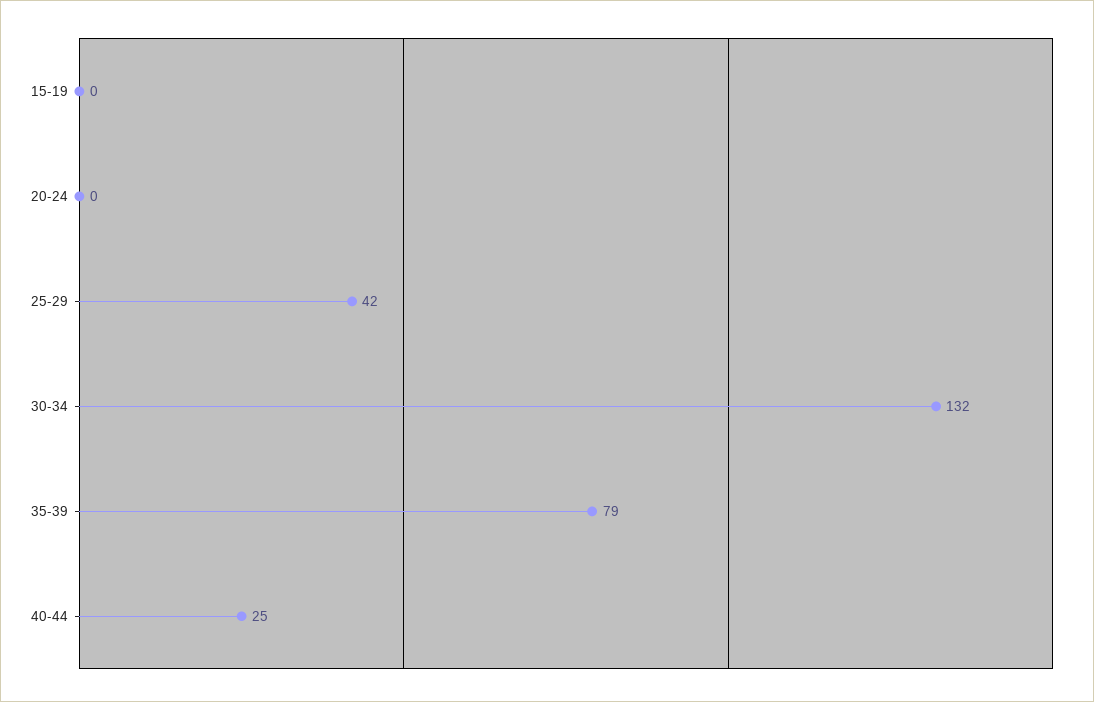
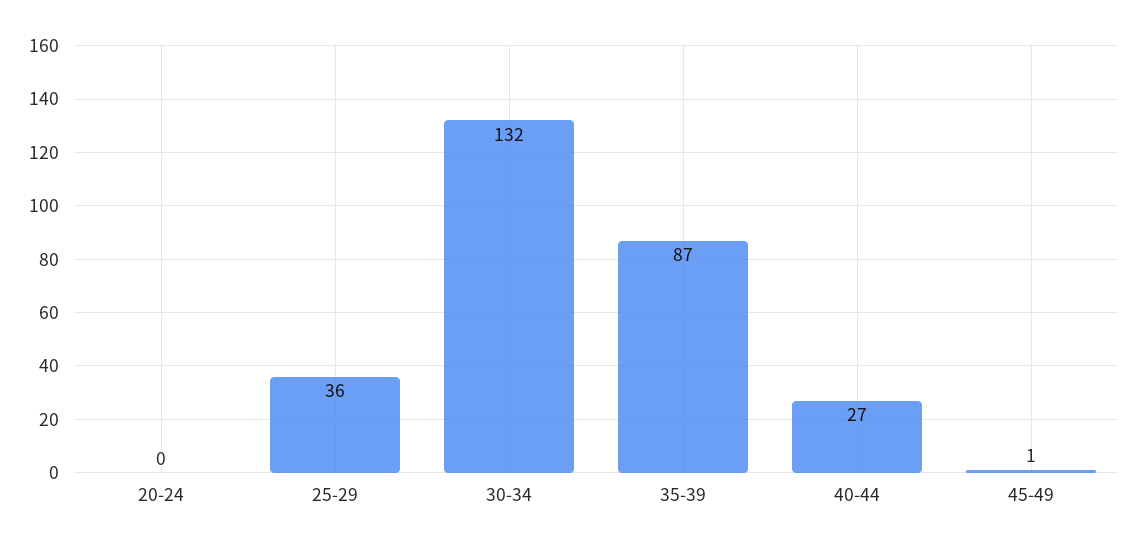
15-19: 0 -> none
25-29: 42 -> 36
35-39: 79 -> 87
40-44: 25 -> 27
45-49: none -> 1

